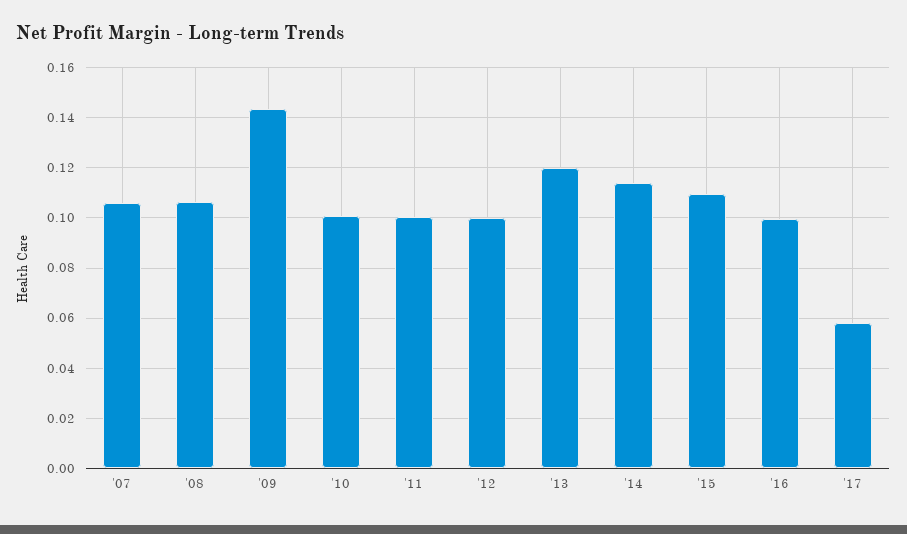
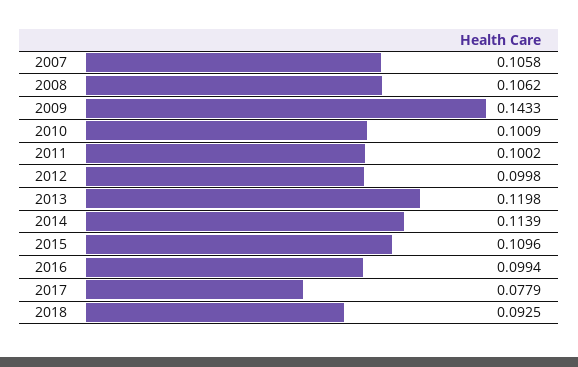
'17: 0.0575 -> 0.0779
2018: none -> 0.0925

